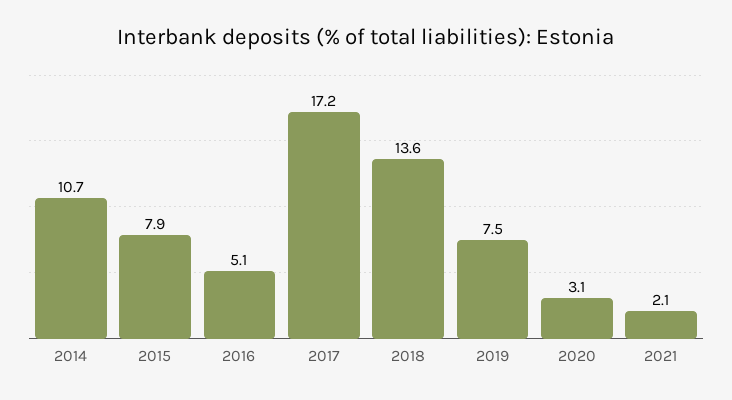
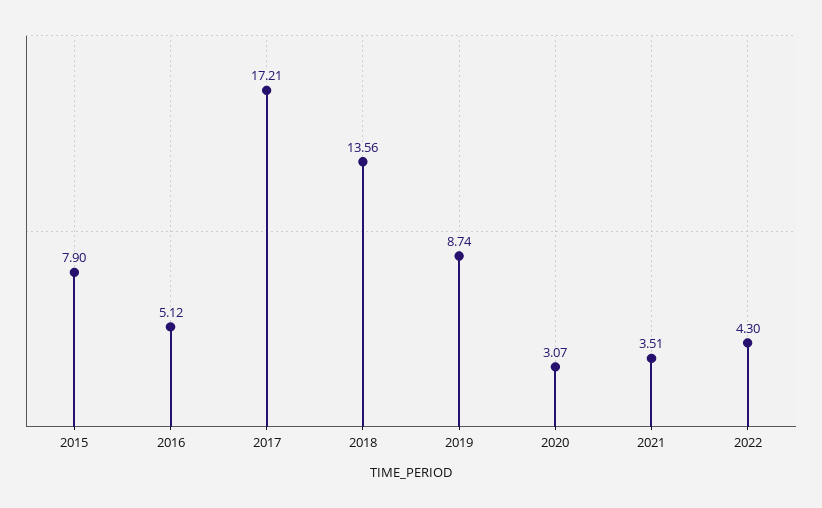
2014: 10.7 -> none
2019: 7.5 -> 8.74
2021: 2.1 -> 3.51
2022: none -> 4.3

